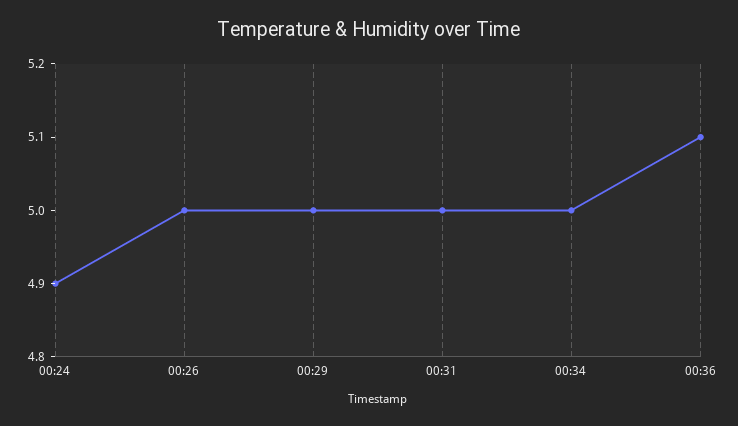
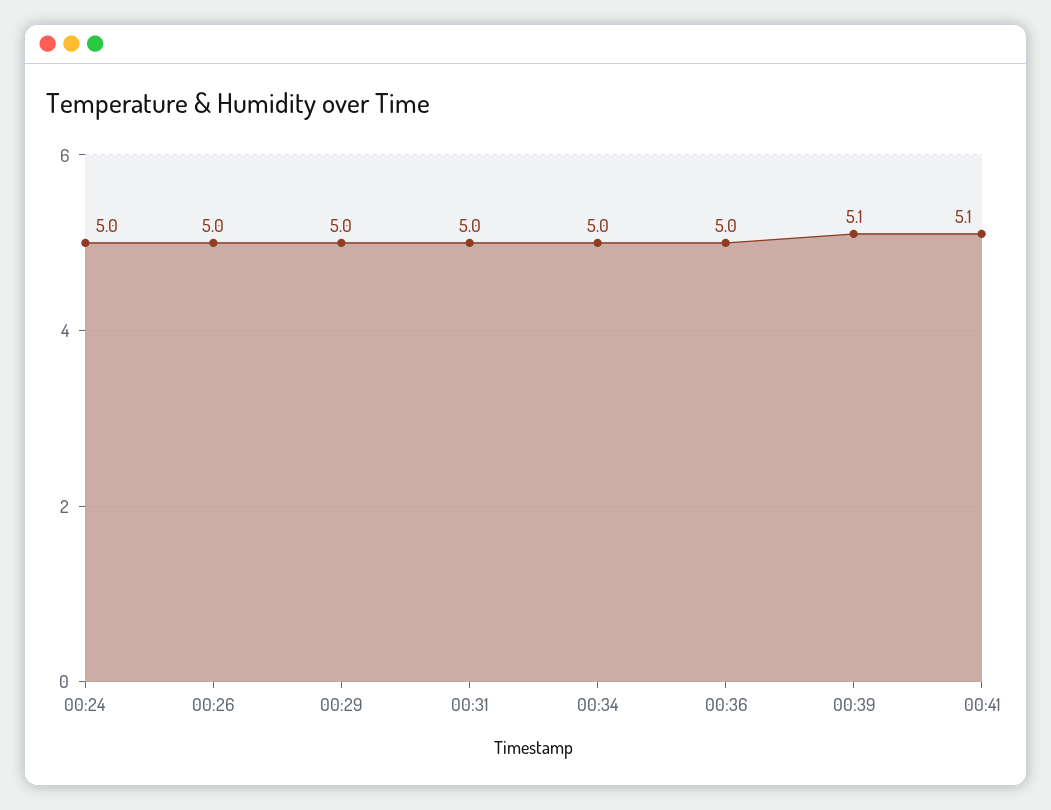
00:24: 4.9 -> 5
00:36: 5.1 -> 5
00:39: none -> 5.1
00:41: none -> 5.1

